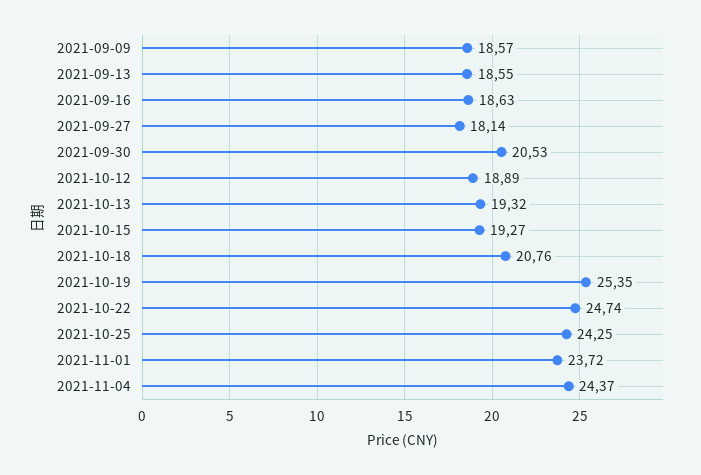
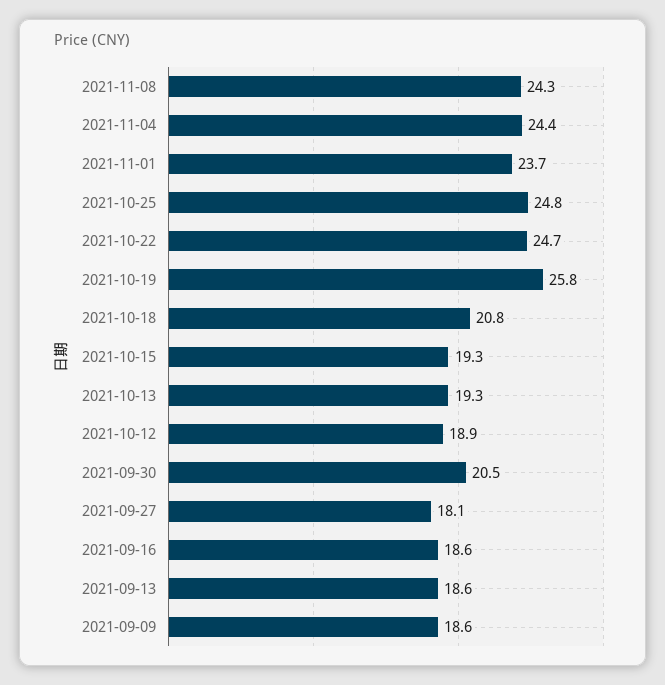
2021-10-19: 25.35 -> 25.8
2021-10-25: 24.25 -> 24.8
2021-11-08: none -> 24.3

